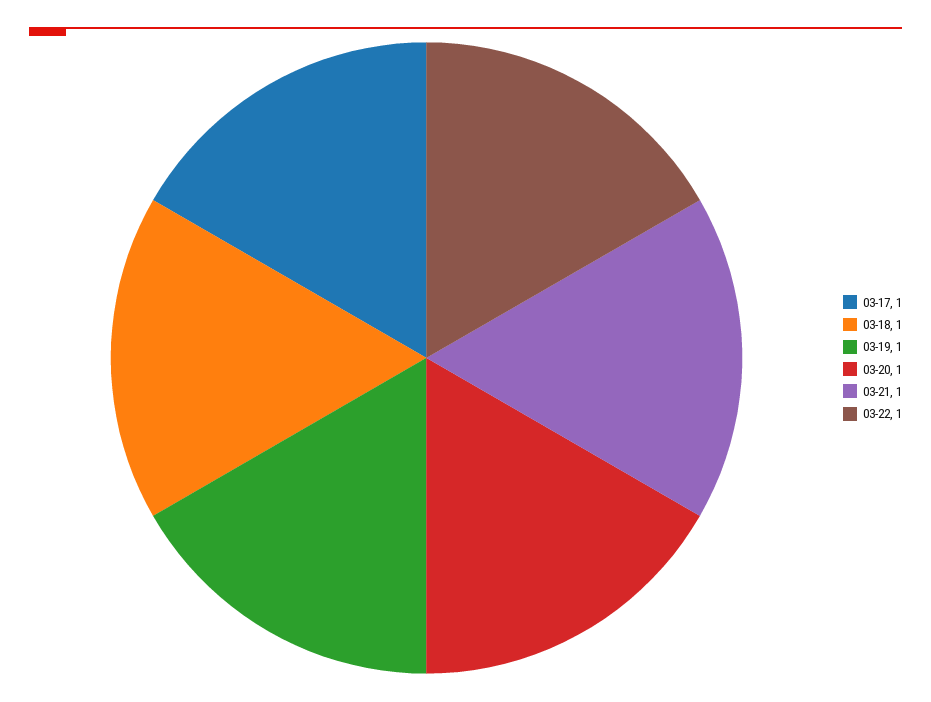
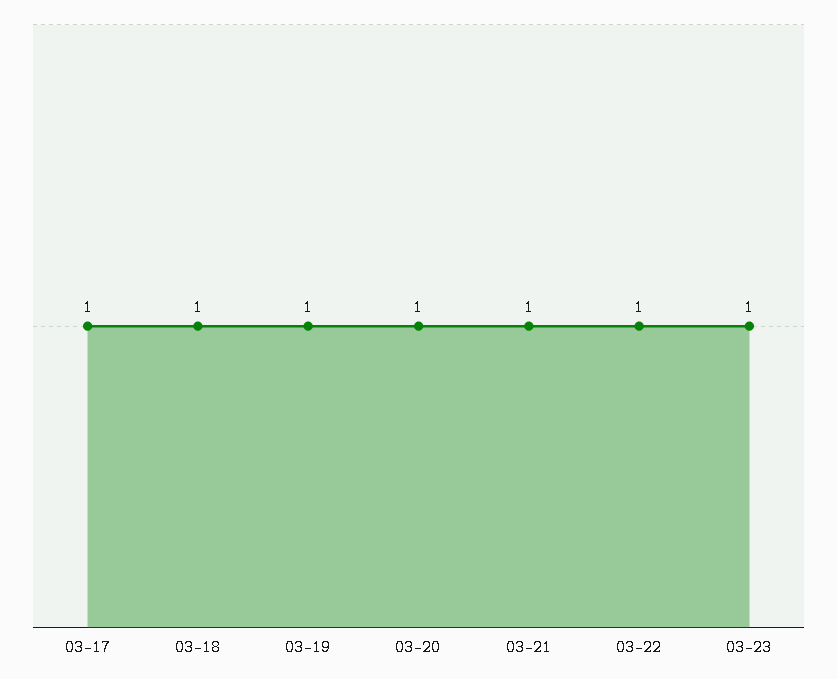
03-23: none -> 1

